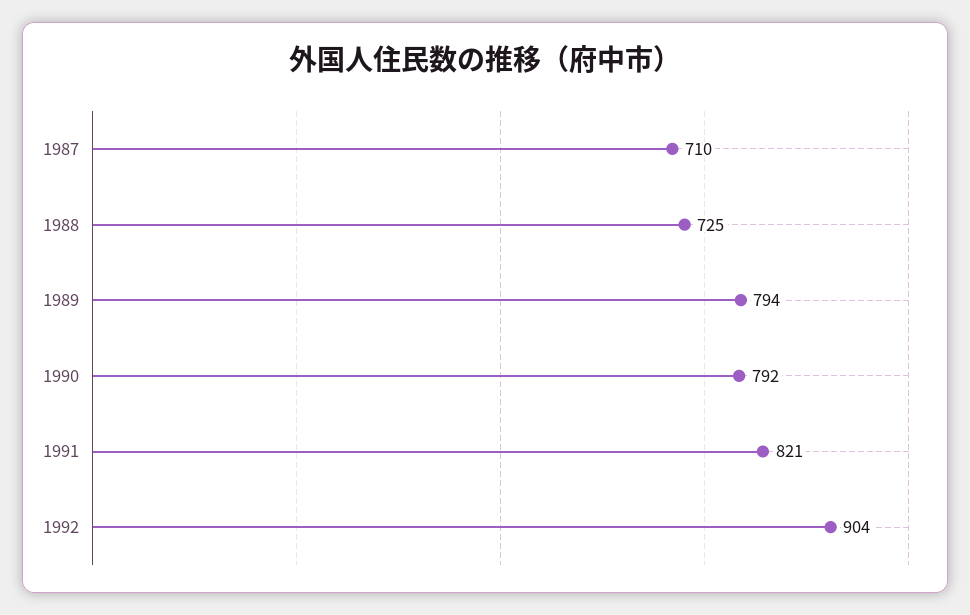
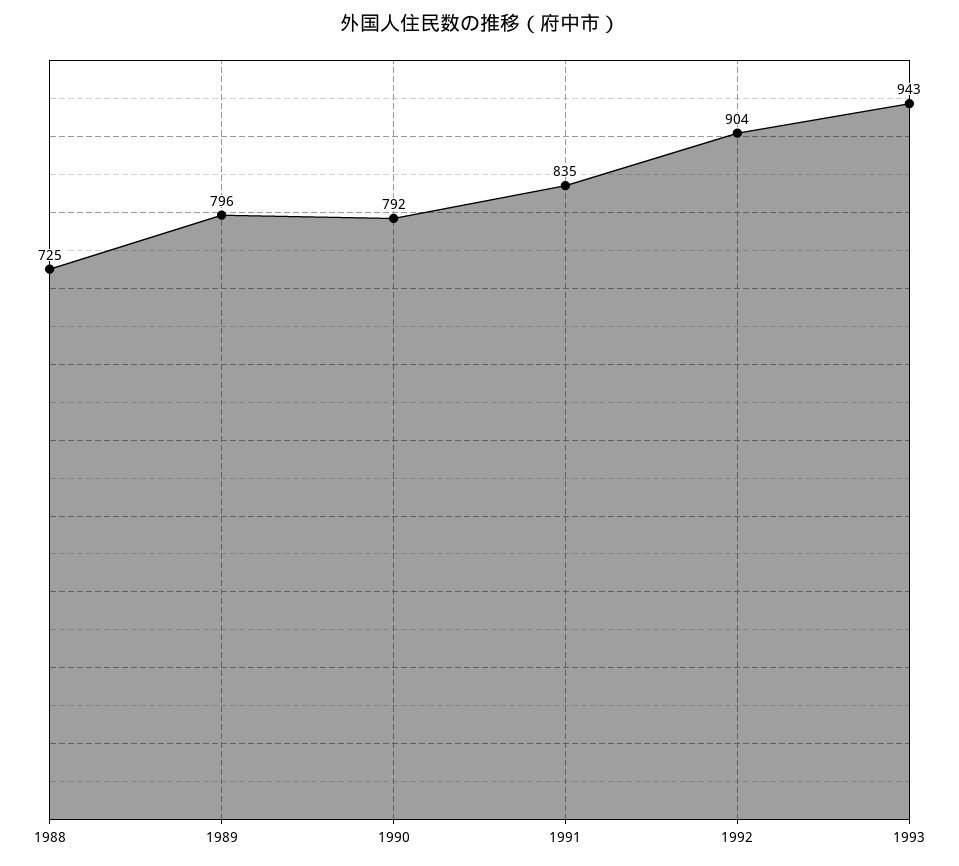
1987: 710 -> none
1989: 794 -> 796
1991: 821 -> 835
1993: none -> 943

